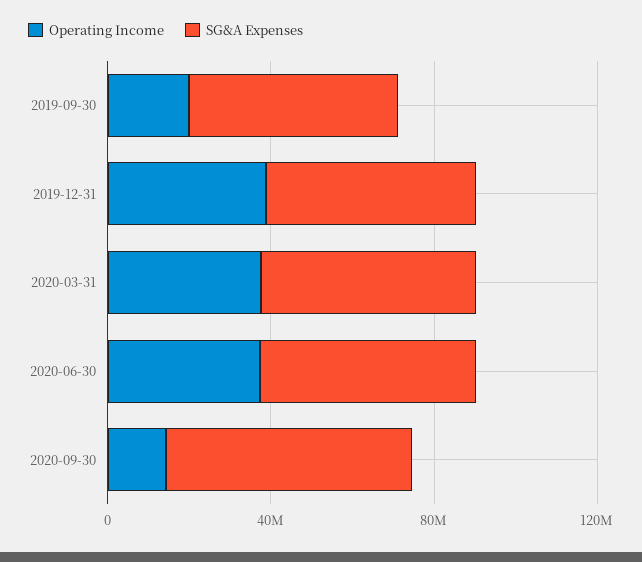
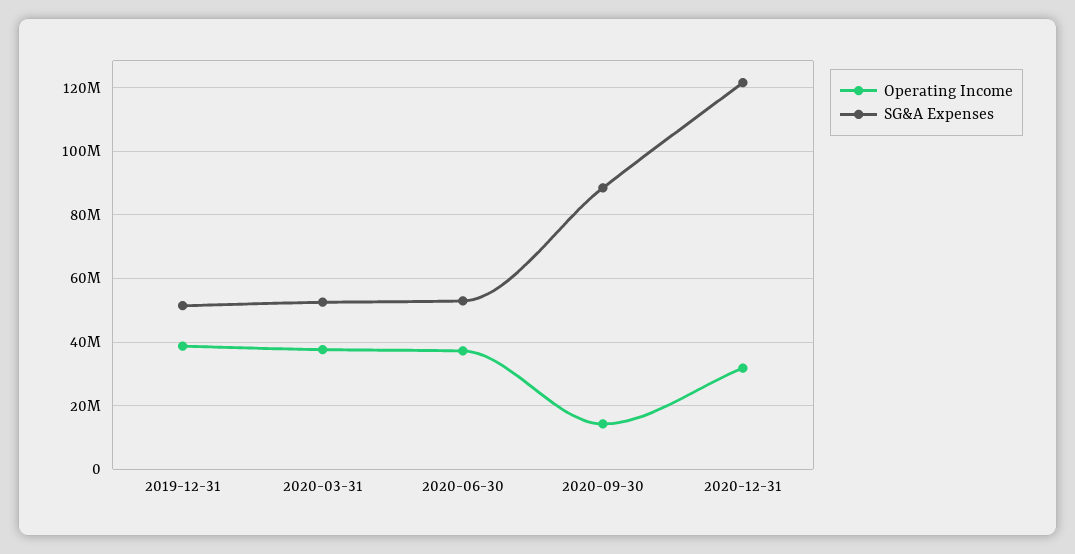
Operating Income, 2019-09-30: 20000000 -> none
SG&A Expenses, 2019-09-30: 50000000 -> none
SG&A Expenses, 2020-09-30: 60000000 -> 88000000
Operating Income, 2020-12-31: none -> 32000000
SG&A Expenses, 2020-12-31: none -> 122000000

